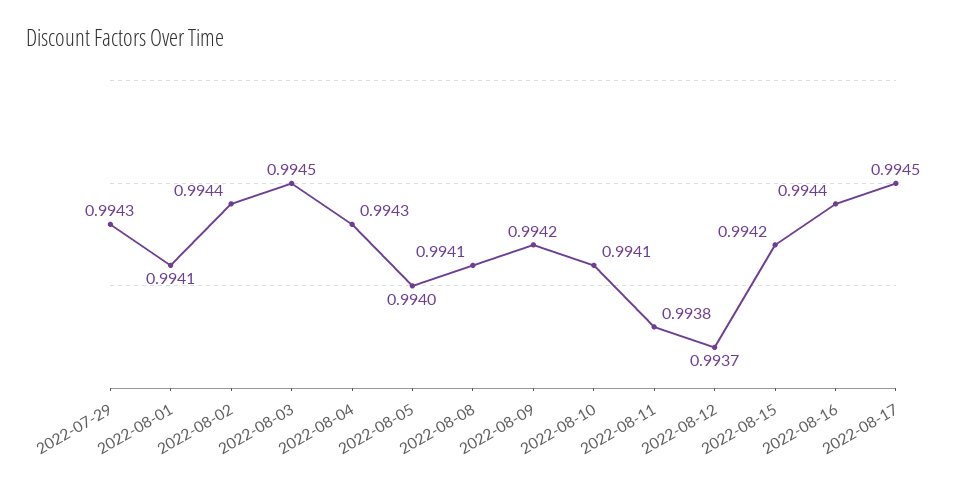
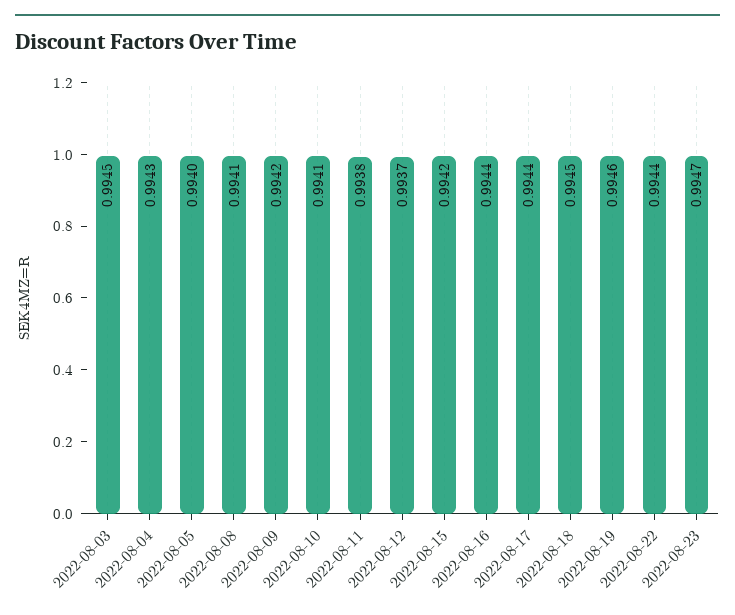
2022-07-29: 0.9943 -> none
2022-08-01: 0.9941 -> none
2022-08-02: 0.9944 -> none
2022-08-17: 0.9945 -> 0.9944
2022-08-18: none -> 0.9945
2022-08-19: none -> 0.9946
2022-08-22: none -> 0.9944
2022-08-23: none -> 0.9947

